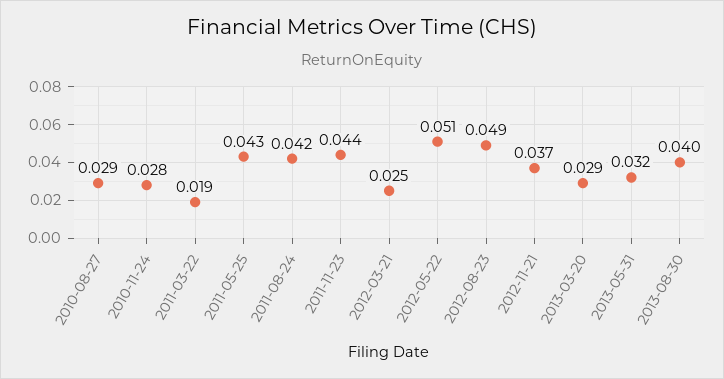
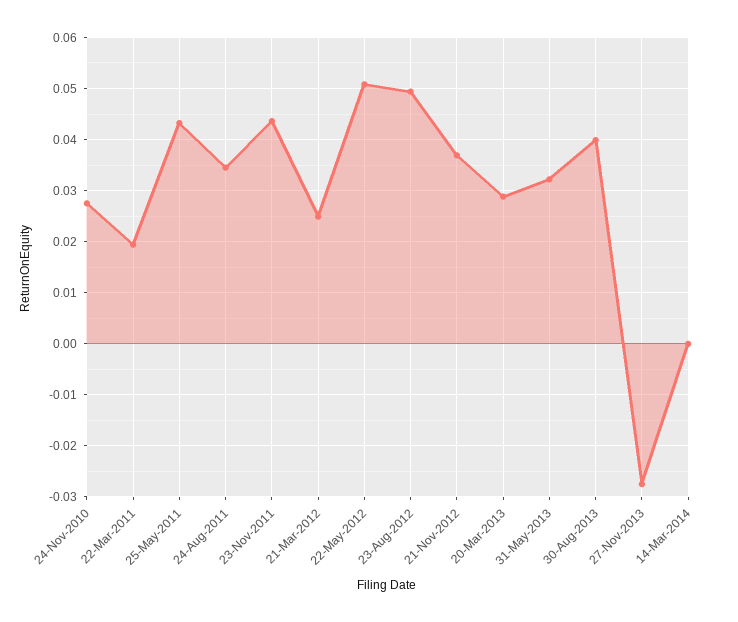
2010-08-27: 0.029 -> none
2011-08-24: 0.042 -> 0.034
27-Nov-2013: none -> -0.028
14-Mar-2014: none -> 0

